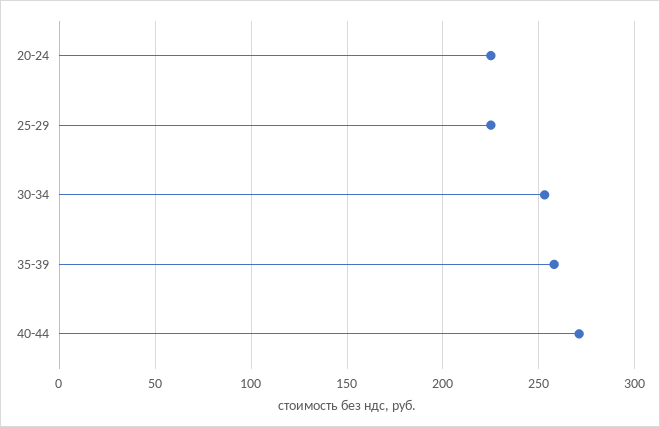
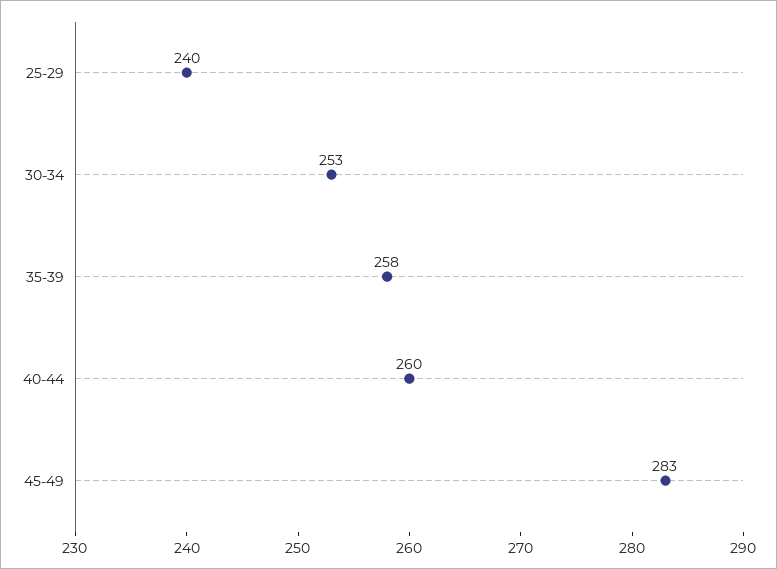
20-24: 225 -> none
25-29: 225 -> 240
40-44: 270 -> 260
45-49: none -> 283

